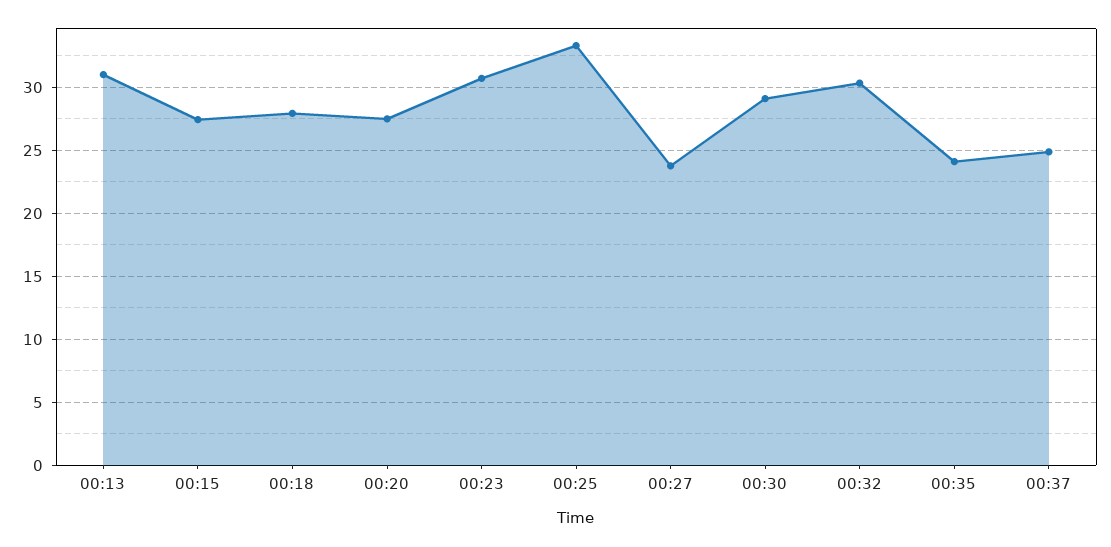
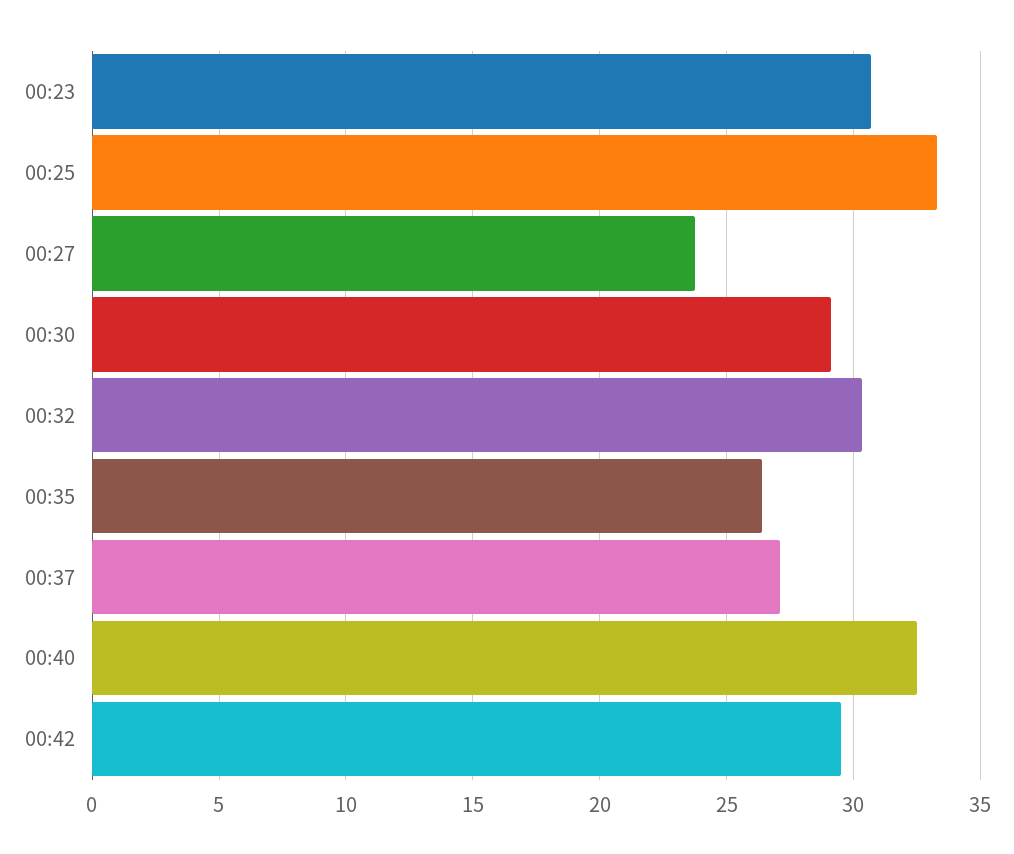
00:13: 31 -> none
00:15: 27.5 -> none
00:18: 28 -> none
00:20: 27.5 -> none
00:35: 24 -> 26.5
00:37: 25 -> 27
00:40: none -> 32.5
00:42: none -> 29.5

